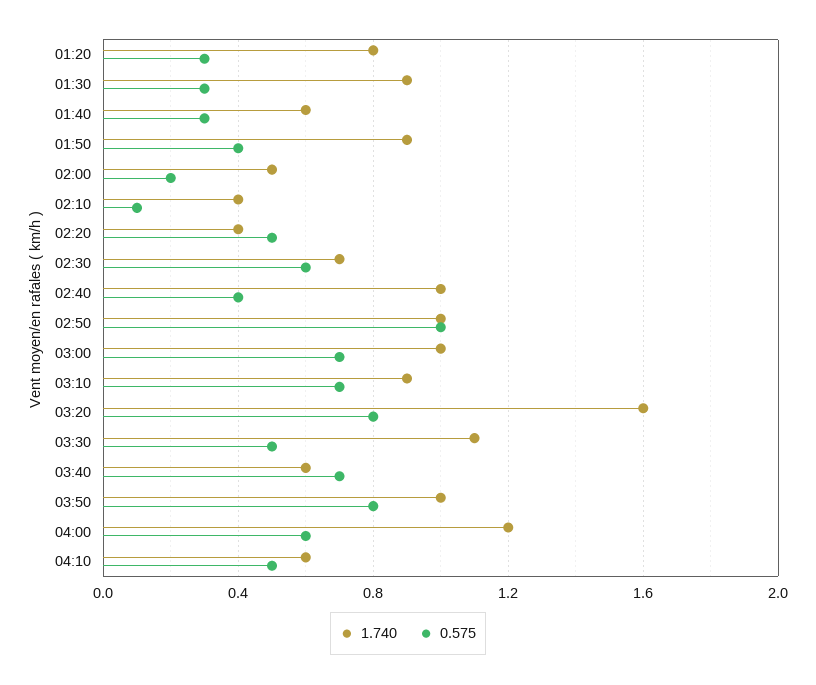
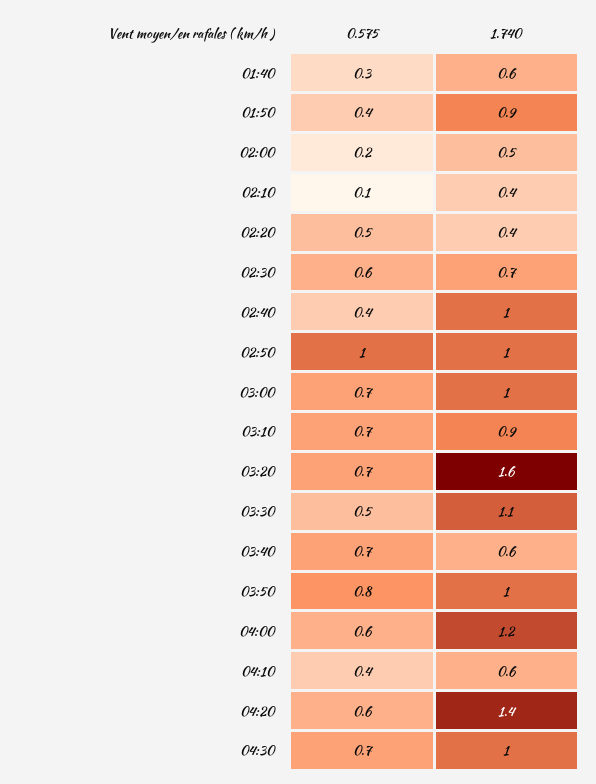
1.740, 01:20: 0.8 -> none
0.575, 01:20: 0.3 -> none
1.740, 01:30: 0.9 -> none
0.575, 01:30: 0.3 -> none
0.575, 03:20: 0.8 -> 0.7
0.575, 04:10: 0.5 -> 0.4
0.575, 04:20: none -> 0.6
1.740, 04:20: none -> 1.4
0.575, 04:30: none -> 0.7
1.740, 04:30: none -> 1

